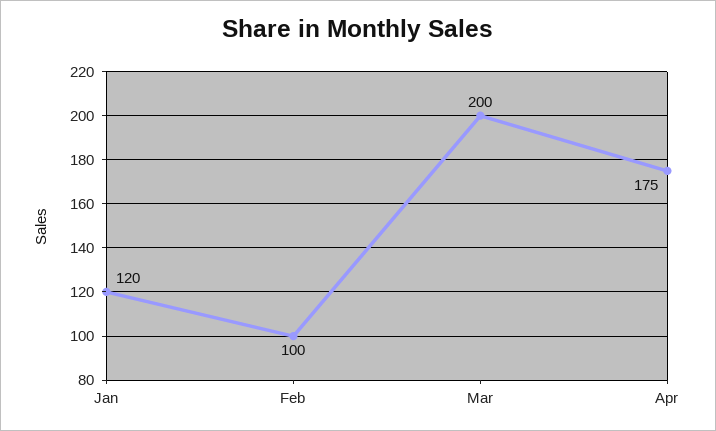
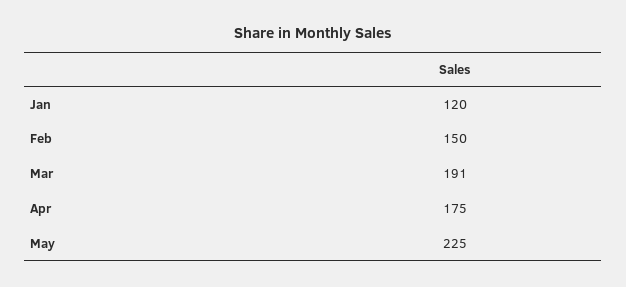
Feb: 100 -> 150
Mar: 200 -> 191
May: none -> 225

